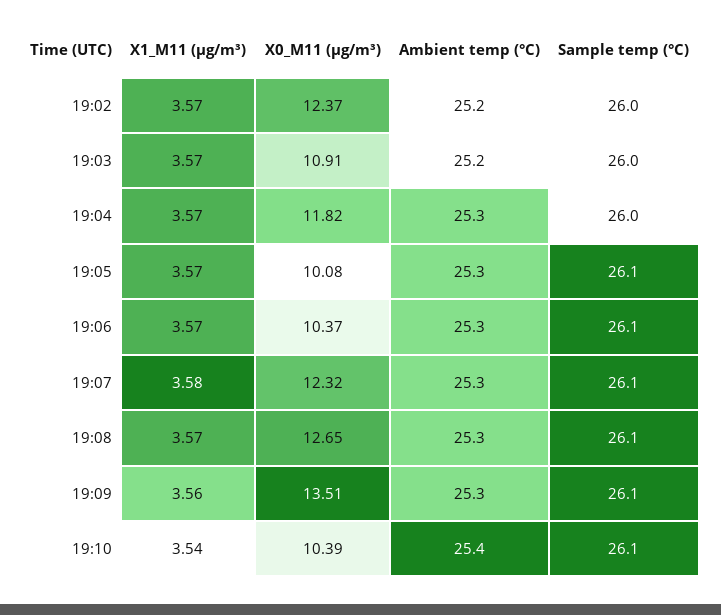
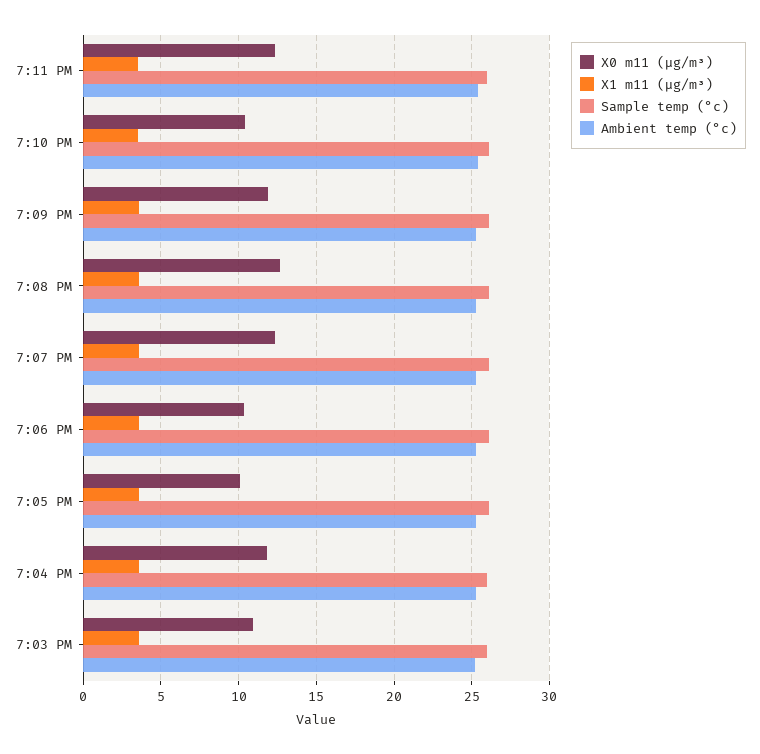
X1_M11 (μg/m³), 19:02: 3.57 -> none
X0_M11 (μg/m³), 19:02: 12.37 -> none
Ambient temp (°C), 19:02: 25.2 -> none
Sample temp (°C), 19:02: 26 -> none
X0_M11 (μg/m³), 19:09: 13.51 -> 12
X0_M11 (μg/m³), 7:11 PM: none -> 12.5
X1_M11 (μg/m³), 7:11 PM: none -> 3.5
Sample temp (°C), 7:11 PM: none -> 26
Ambient temp (°C), 7:11 PM: none -> 25.5

